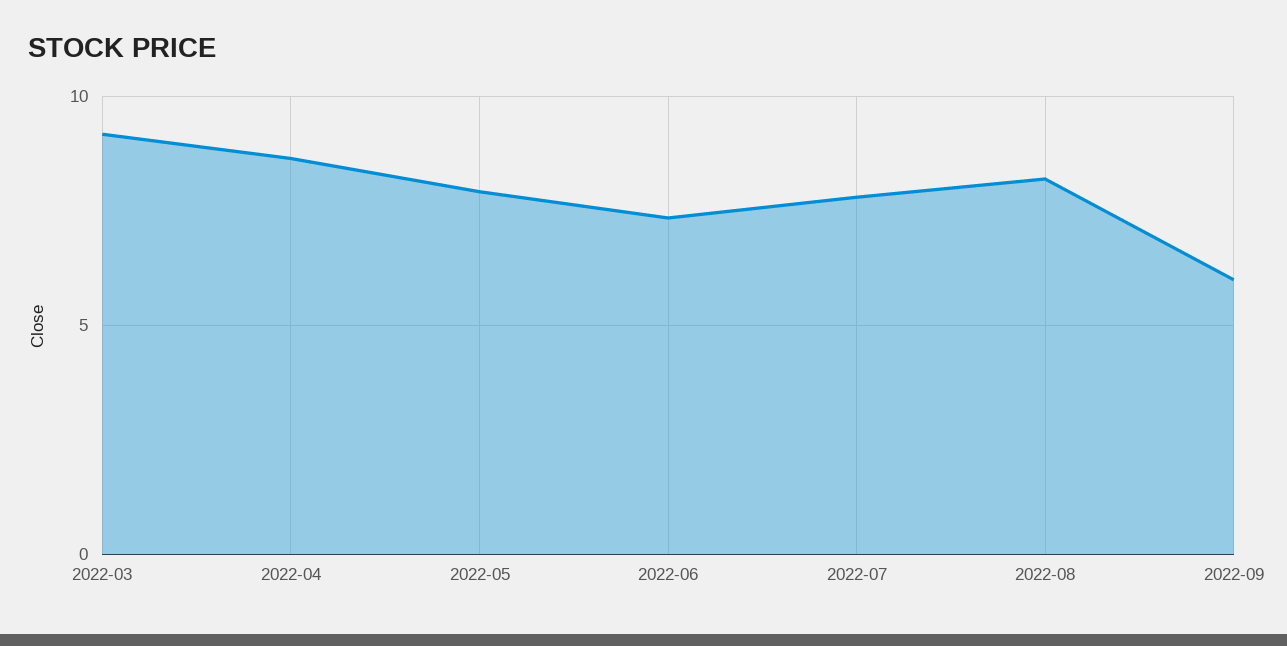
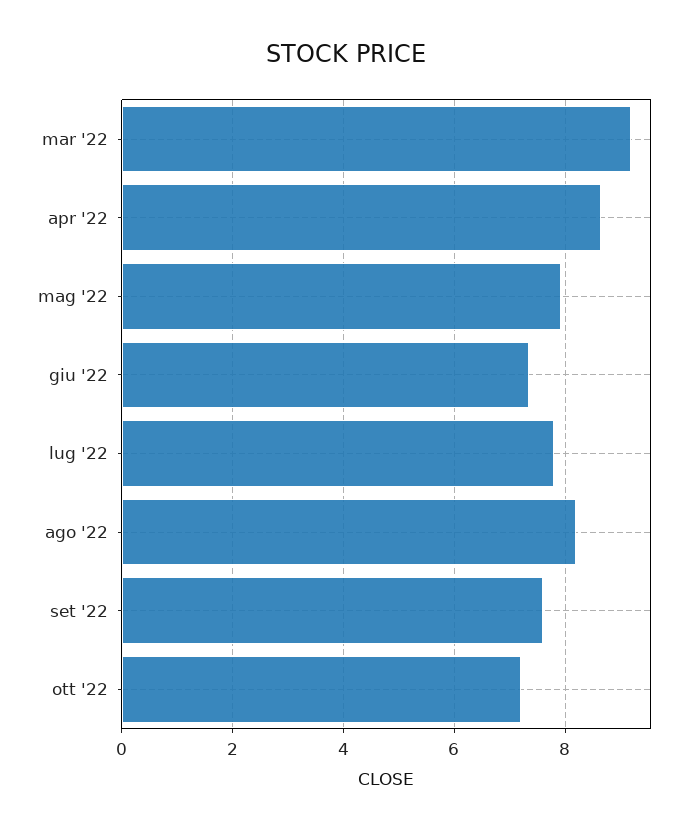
2022-09: 6 -> 7.6
ott '22: none -> 7.2

